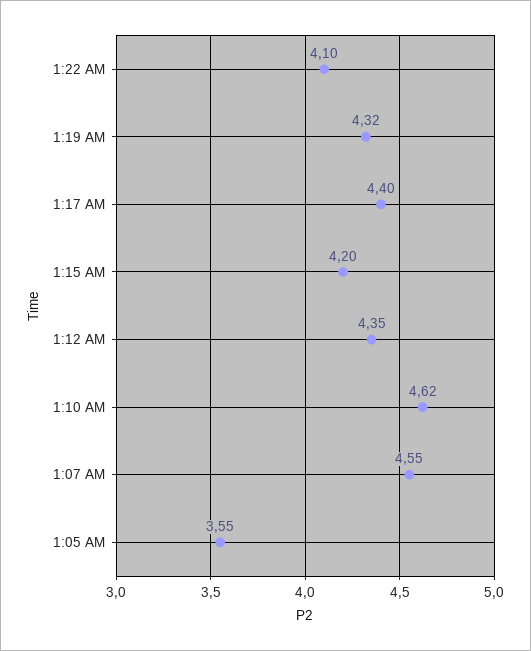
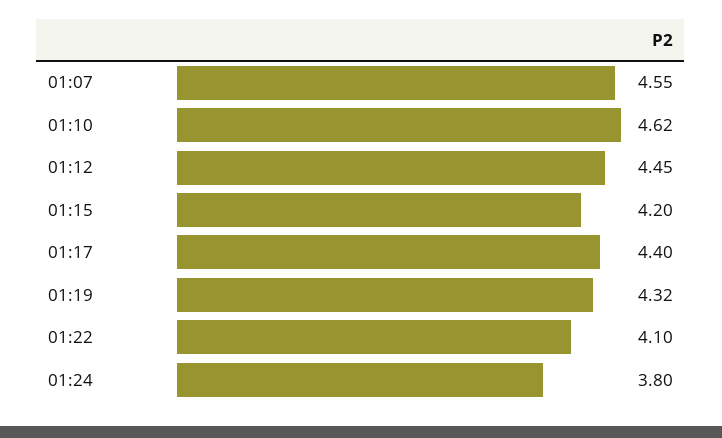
1:12 AM: 4.35 -> 4.45
1:05 AM: 3.55 -> none
01:24: none -> 3.8

